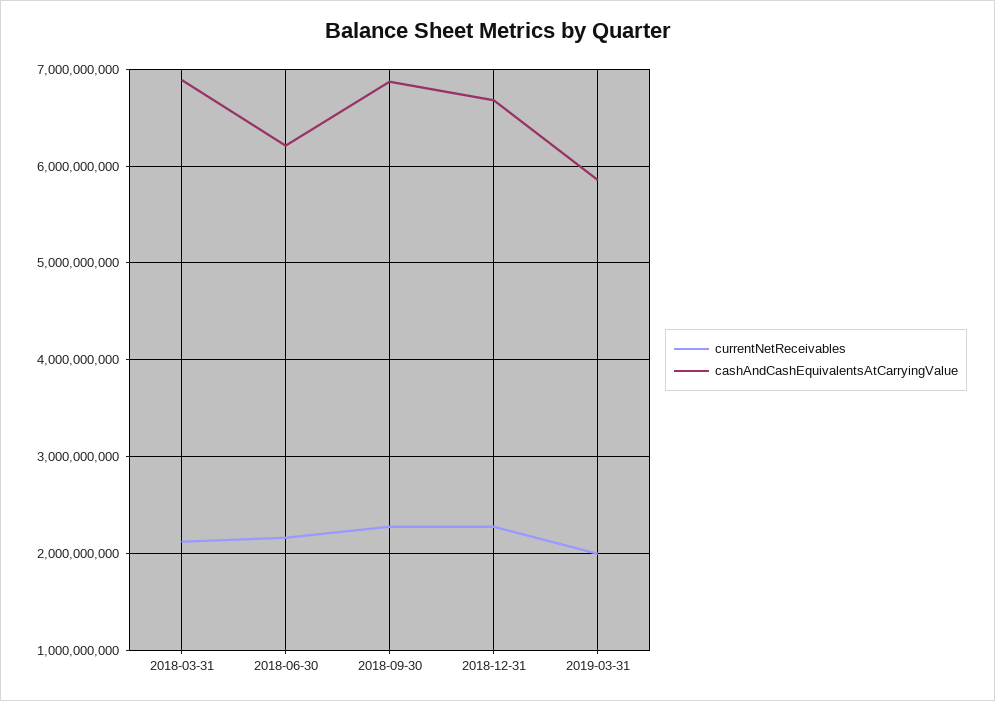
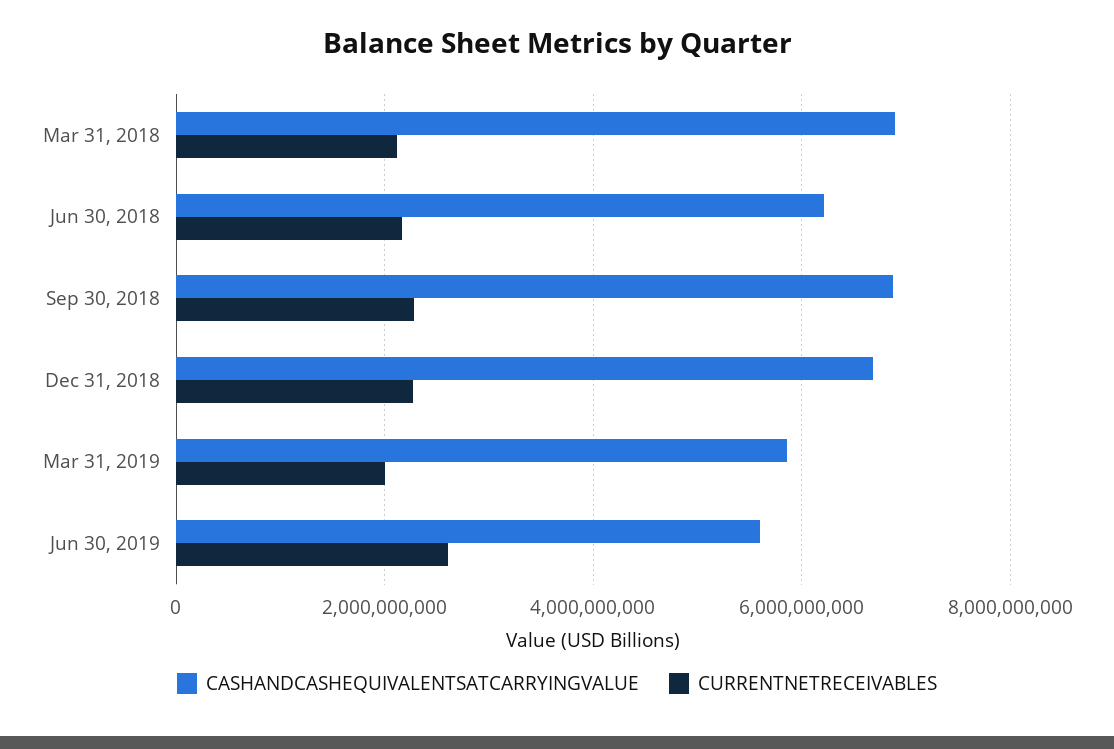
cashAndCashEquivalentsAtCarryingValue, Jun 30, 2019: none -> 5600000000
currentNetReceivables, Jun 30, 2019: none -> 2600000000

